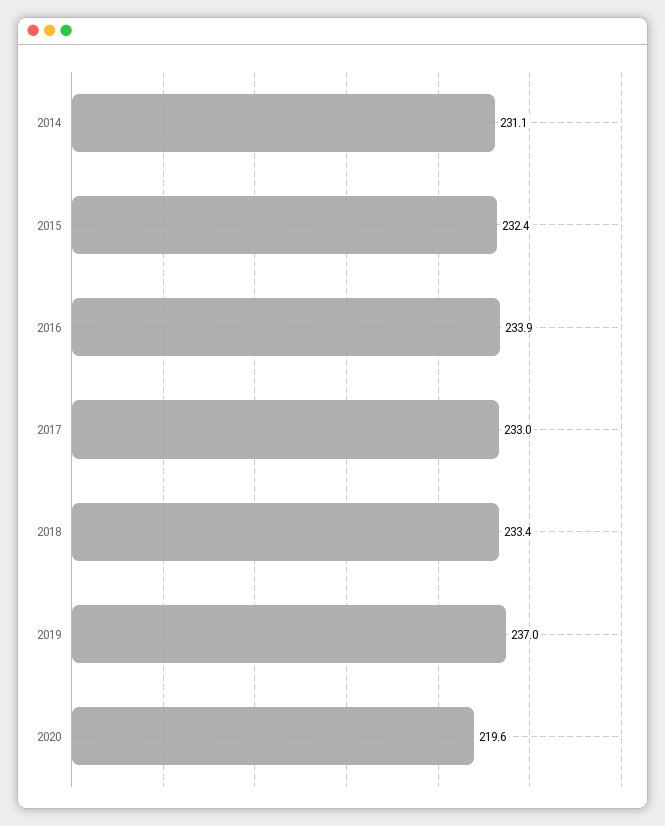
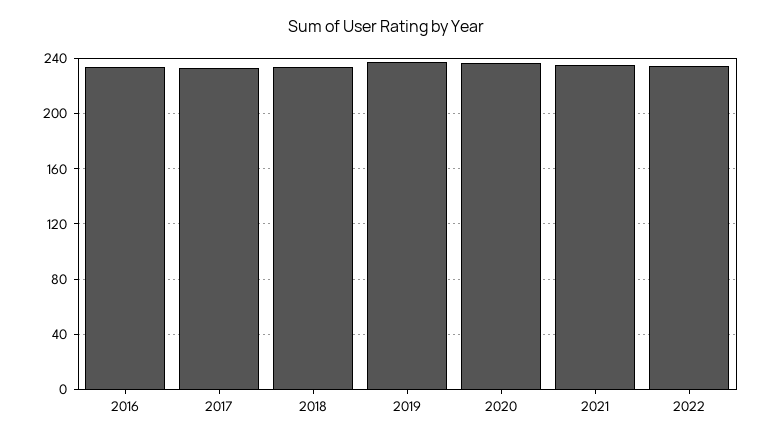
2014: 231.1 -> none
2015: 232.4 -> none
2020: 219.6 -> 235
2021: none -> 235
2022: none -> 235

